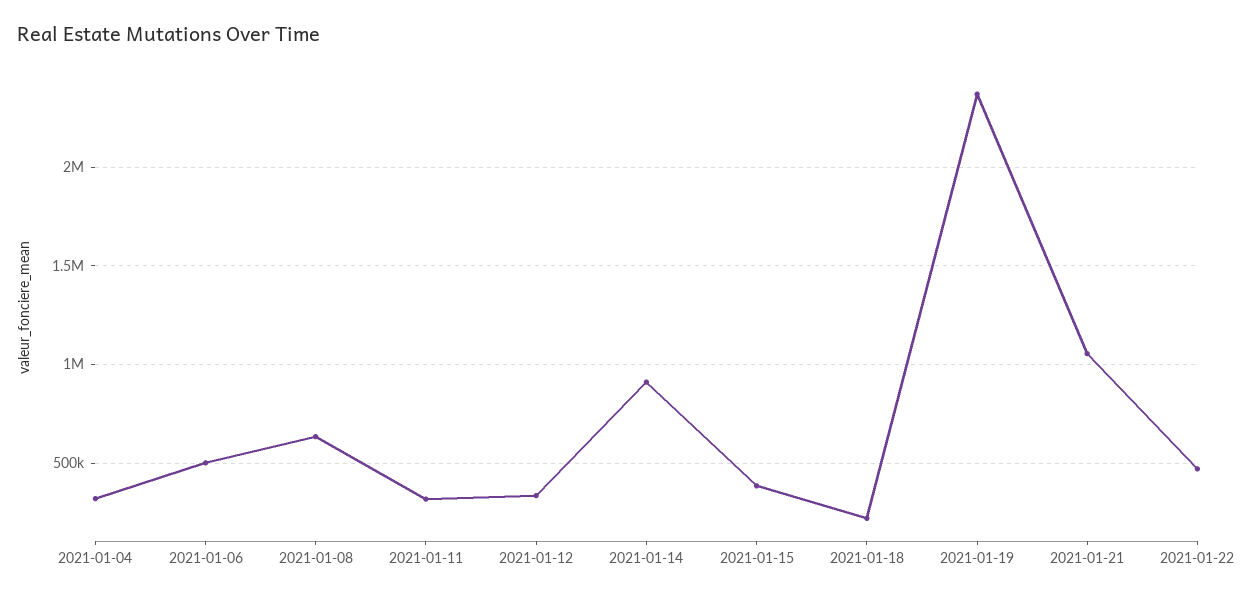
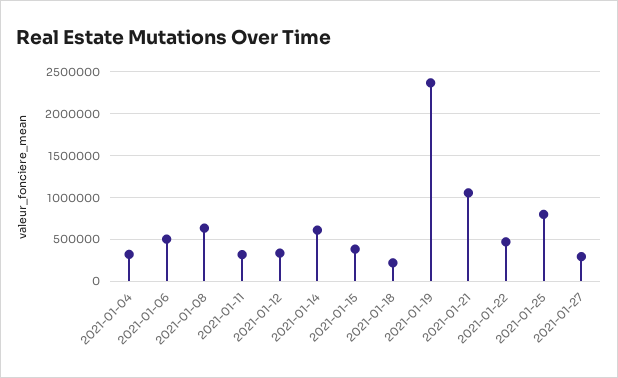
2021-01-14: 900000 -> 600000
2021-01-25: none -> 800000
2021-01-27: none -> 300000

